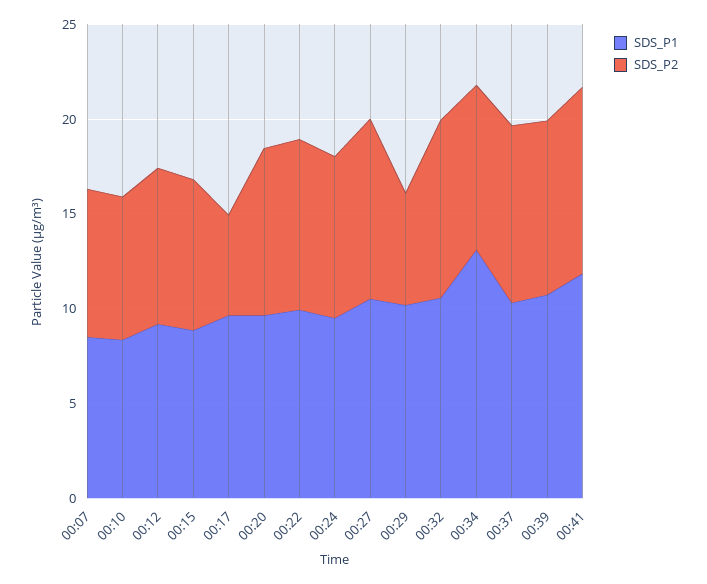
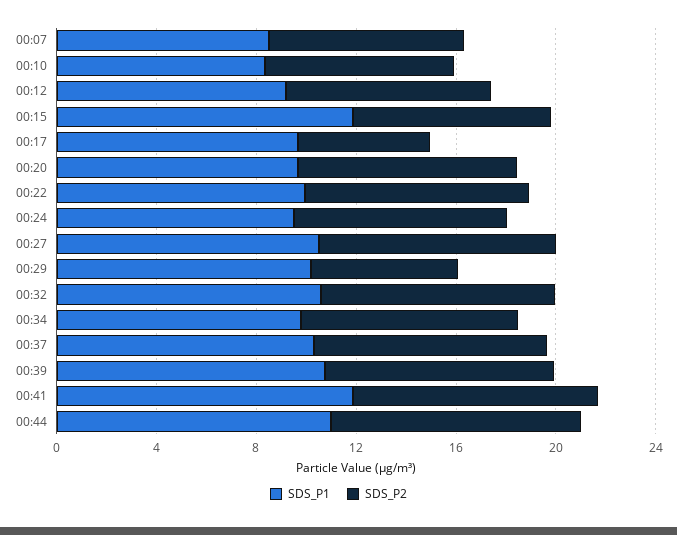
SDS_P1, 00:15: 9 -> 12
SDS_P1, 00:34: 13 -> 10
SDS_P1, 00:44: none -> 11
SDS_P2, 00:44: none -> 10

